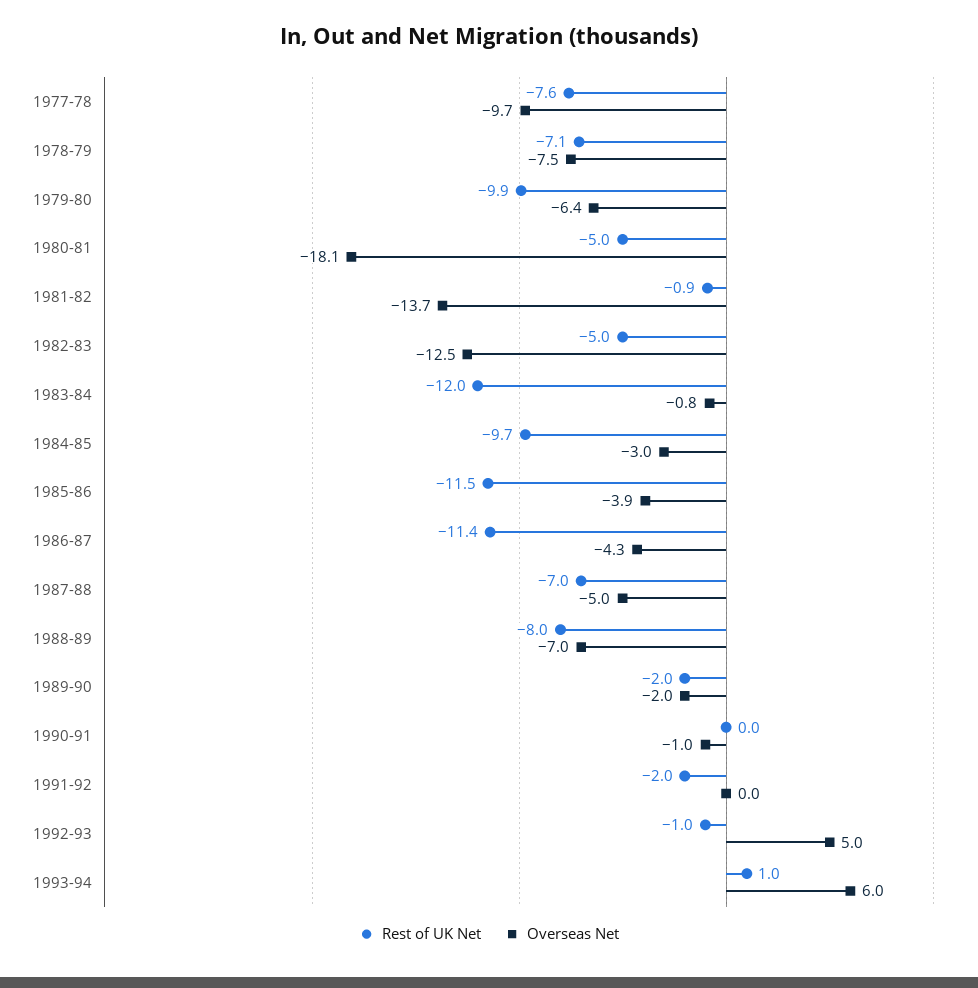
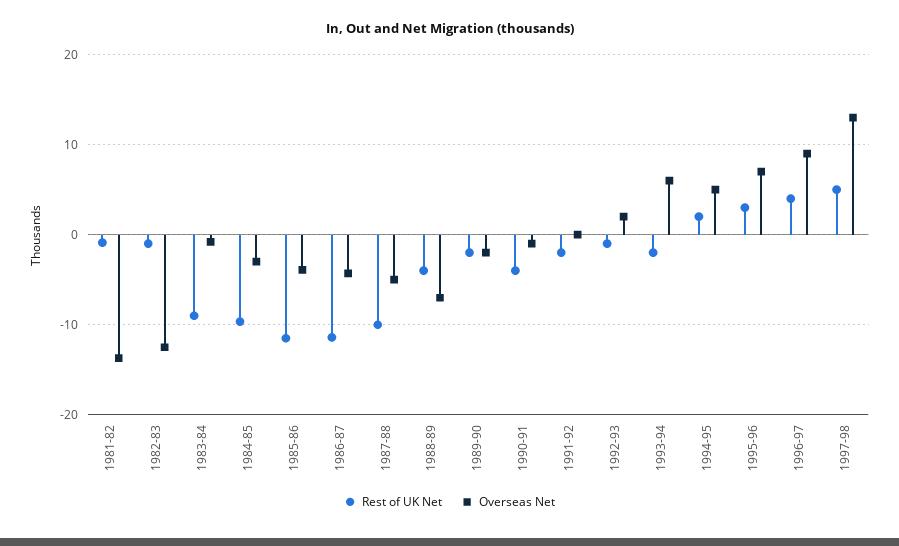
Rest of UK Net, 1977-78: -7.6 -> none
Overseas Net, 1977-78: -9.7 -> none
Rest of UK Net, 1978-79: -7.1 -> none
Overseas Net, 1978-79: -7.5 -> none
Rest of UK Net, 1979-80: -9.9 -> none
Overseas Net, 1979-80: -6.4 -> none
Rest of UK Net, 1980-81: -5 -> none
Overseas Net, 1980-81: -18.1 -> none
Rest of UK Net, 1982-83: -5 -> -1
Rest of UK Net, 1983-84: -12 -> -9
Rest of UK Net, 1987-88: -7 -> -10
Rest of UK Net, 1988-89: -8 -> -4
Rest of UK Net, 1990-91: 0 -> -4
Overseas Net, 1992-93: 5 -> 2
Rest of UK Net, 1993-94: 1 -> -2
Rest of UK Net, 1994-95: none -> 2
Overseas Net, 1994-95: none -> 5
Rest of UK Net, 1995-96: none -> 3
Overseas Net, 1995-96: none -> 7
Rest of UK Net, 1996-97: none -> 4
Overseas Net, 1996-97: none -> 9
Rest of UK Net, 1997-98: none -> 5
Overseas Net, 1997-98: none -> 13

